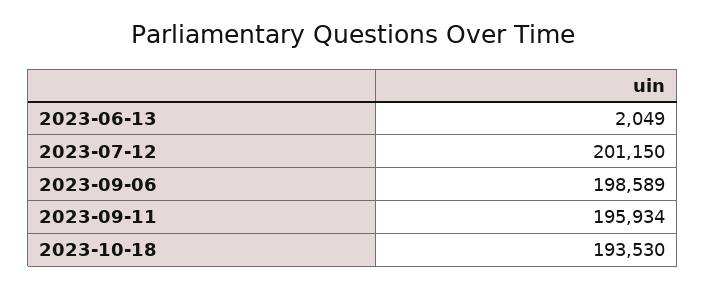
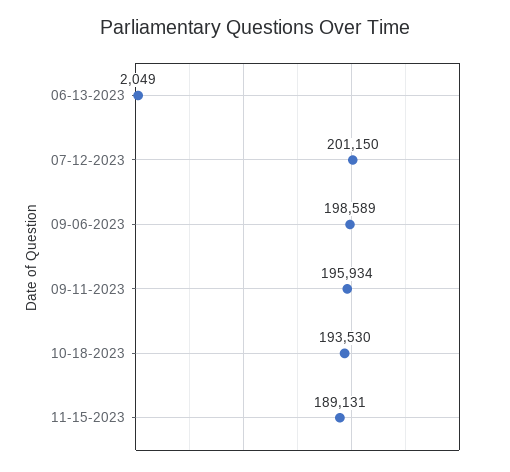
11-15-2023: none -> 189131

